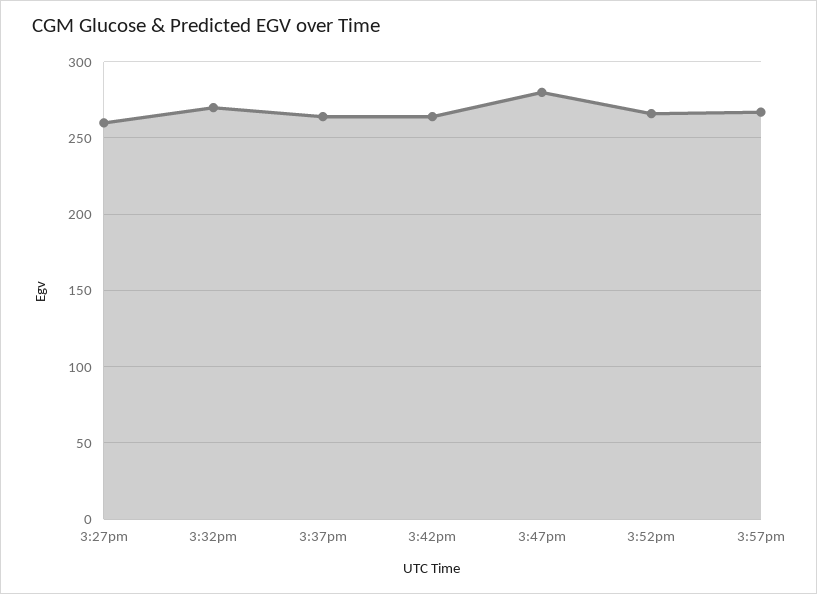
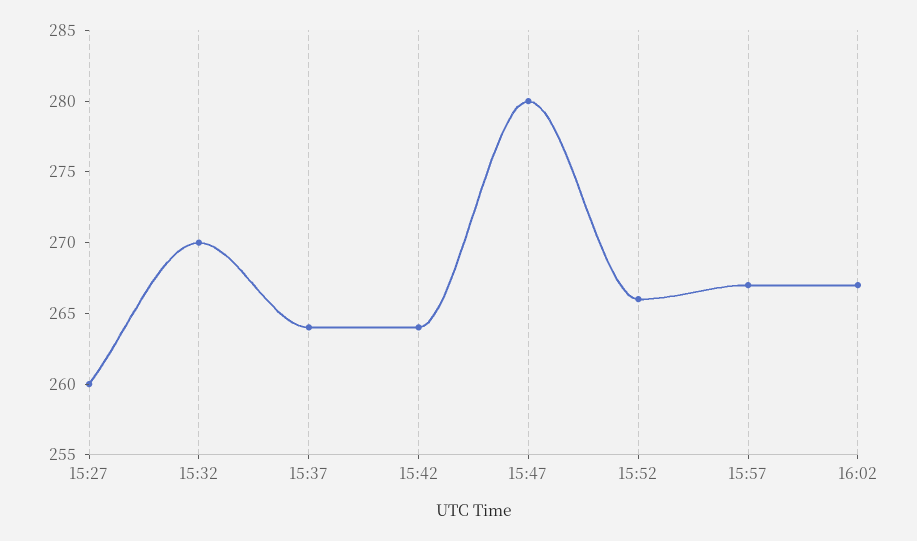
16:02: none -> 267

